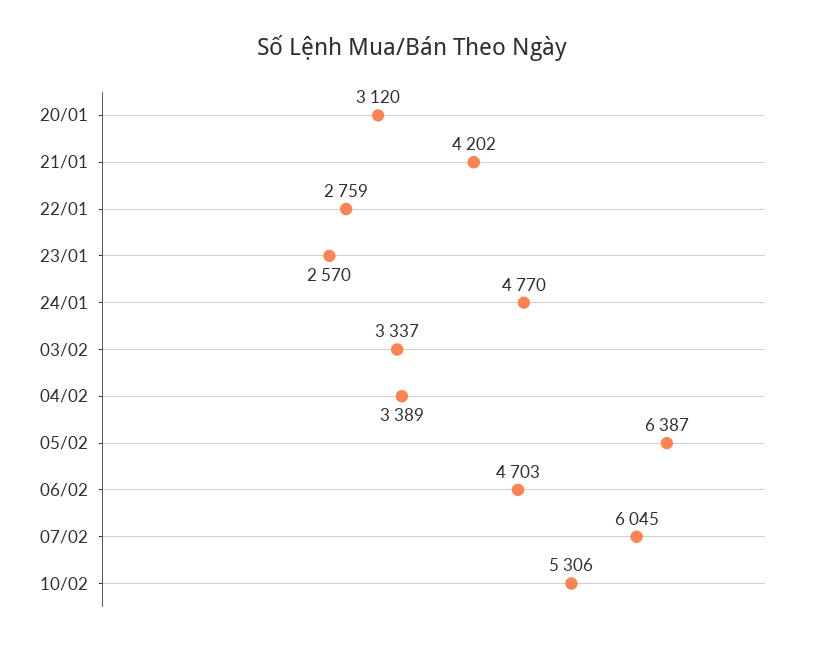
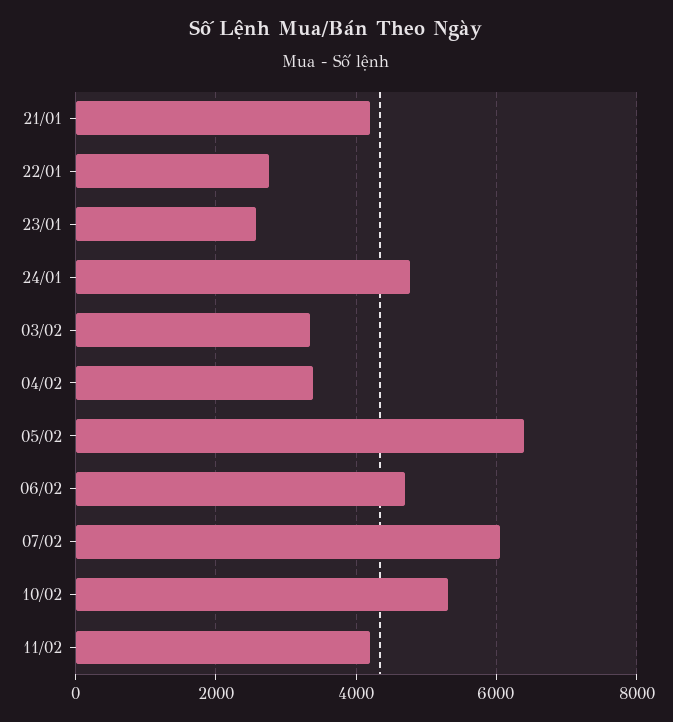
20/01: 3120 -> none
11/02: none -> 4200

